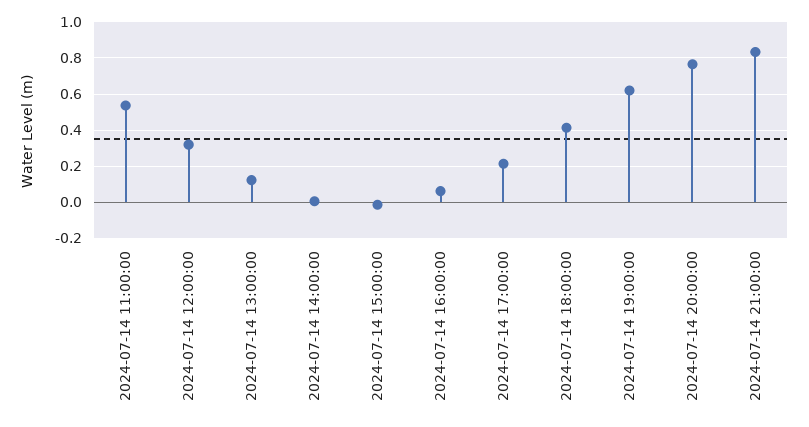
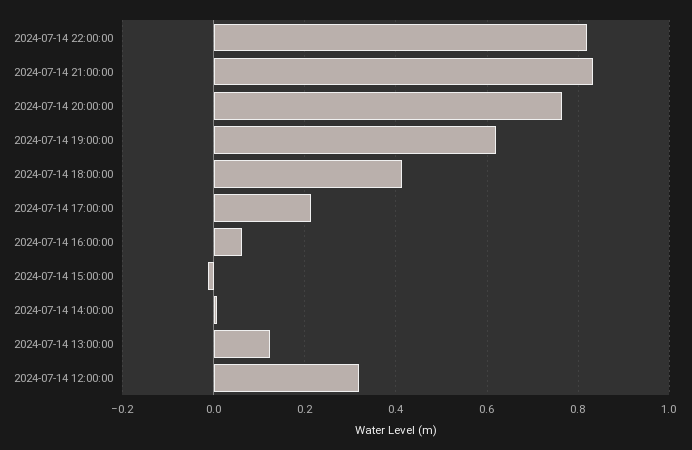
2024-07-14 11:00:00: 0.55 -> none
2024-07-14 22:00:00: none -> 0.82

